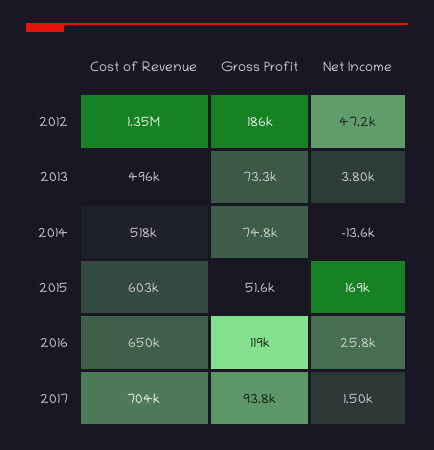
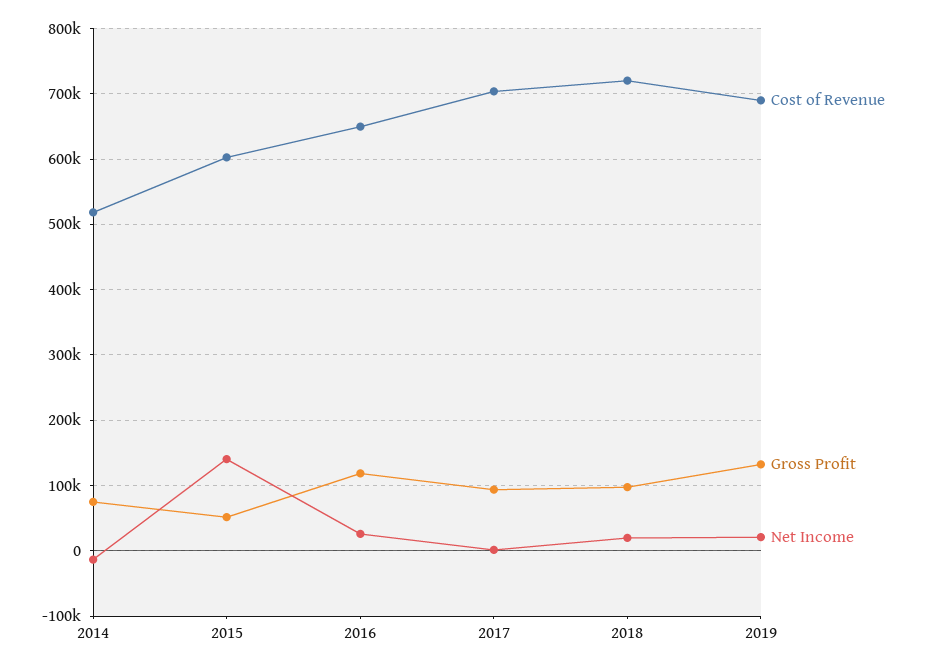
Cost of Revenue, 2012: 1350000 -> none
Gross Profit, 2012: 186000 -> none
Net Income, 2012: 47200 -> none
Cost of Revenue, 2013: 496000 -> none
Gross Profit, 2013: 73300 -> none
Net Income, 2013: 3800 -> none
Net Income, 2015: 169000 -> 140000
Cost of Revenue, 2018: none -> 720000
Gross Profit, 2018: none -> 100000
Net Income, 2018: none -> 20000
Cost of Revenue, 2019: none -> 690000
Gross Profit, 2019: none -> 130000
Net Income, 2019: none -> 20000

